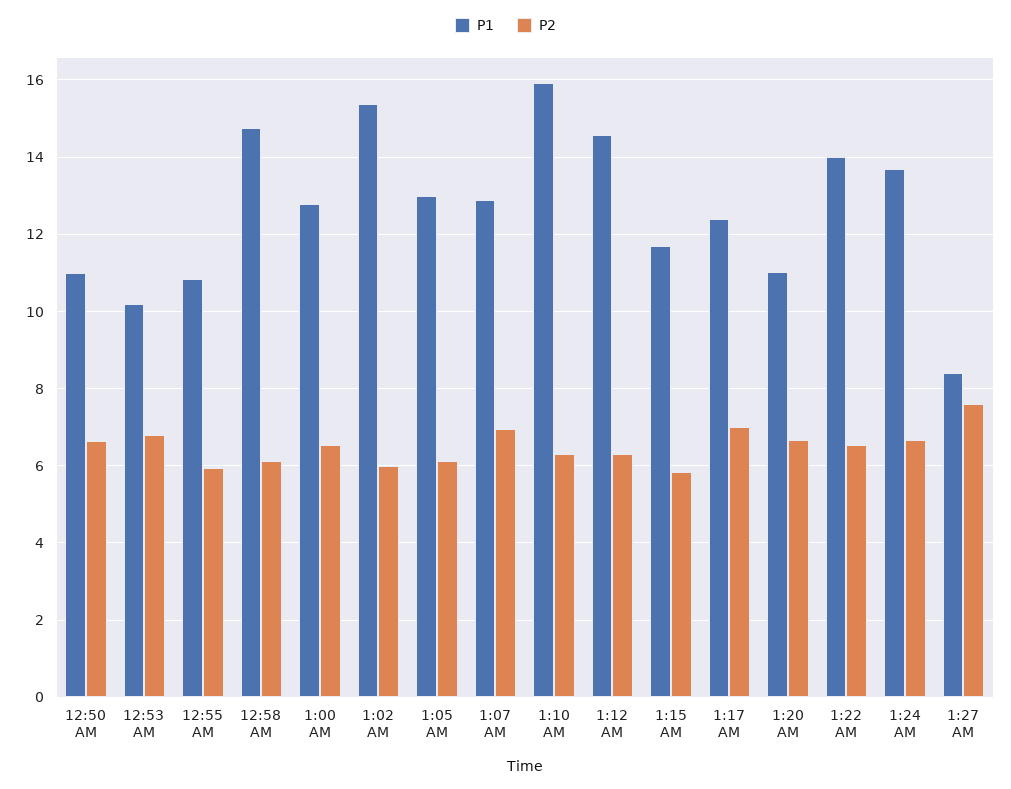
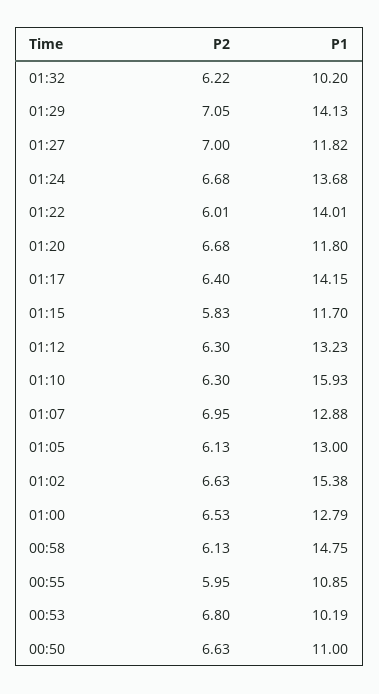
P2, 1:02 AM: 6 -> 6.63
P1, 1:12 AM: 14.6 -> 13.23
P1, 1:17 AM: 12.4 -> 14.15
P2, 1:17 AM: 7 -> 6.4
P1, 1:20 AM: 11 -> 11.8
P2, 1:22 AM: 6.6 -> 6.01
P1, 1:27 AM: 8.4 -> 11.82
P2, 1:27 AM: 7.6 -> 7
P2, 01:32: none -> 6.22
P1, 01:32: none -> 10.2
P2, 01:29: none -> 7.05
P1, 01:29: none -> 14.13

